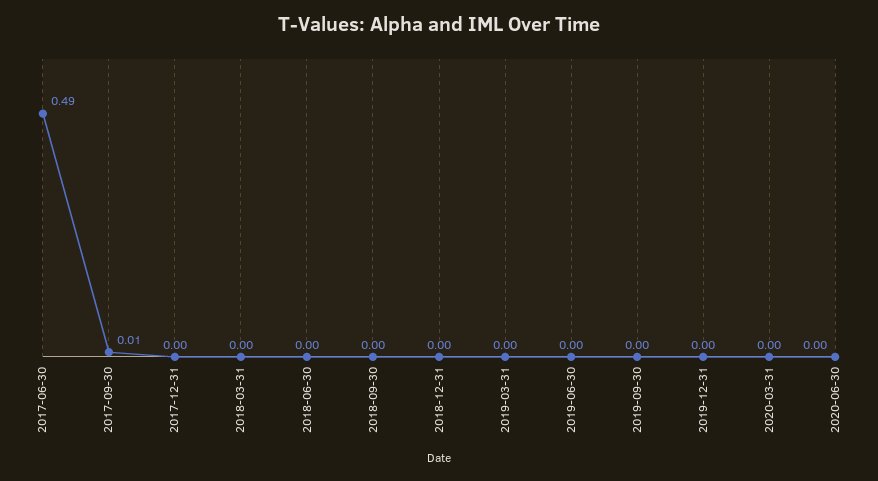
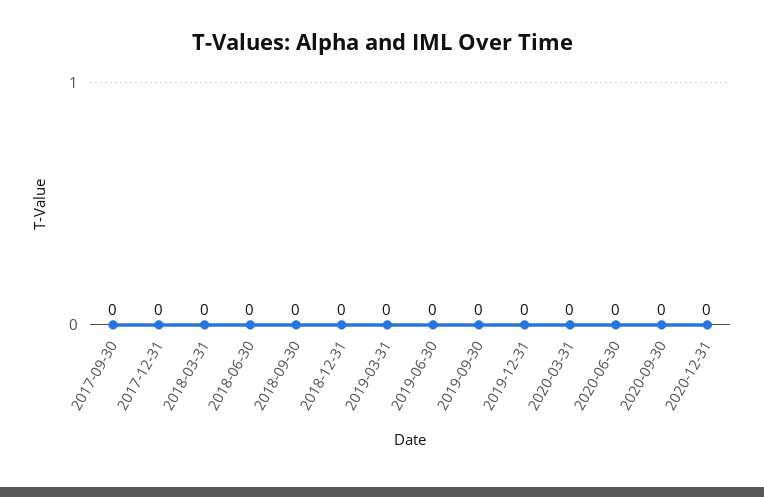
2017-06-30: 0.49 -> none
2017-09-30: 0.01 -> 0
2020-09-30: none -> 0
2020-12-31: none -> 0

